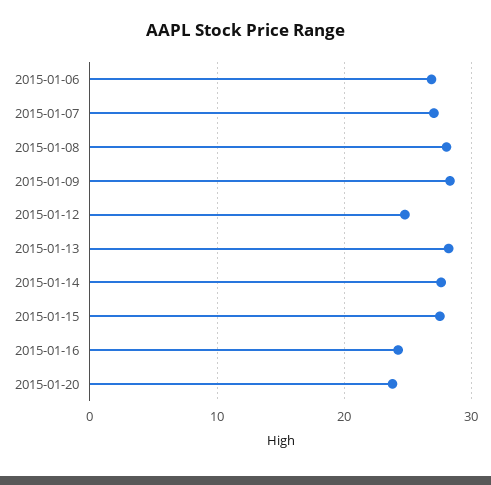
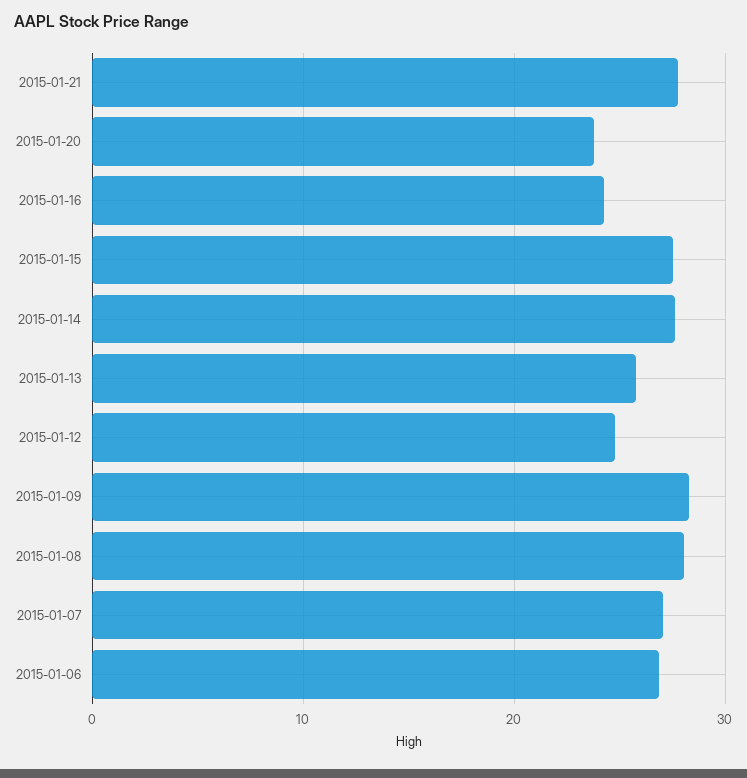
2015-01-13: 28 -> 26
2015-01-21: none -> 28

